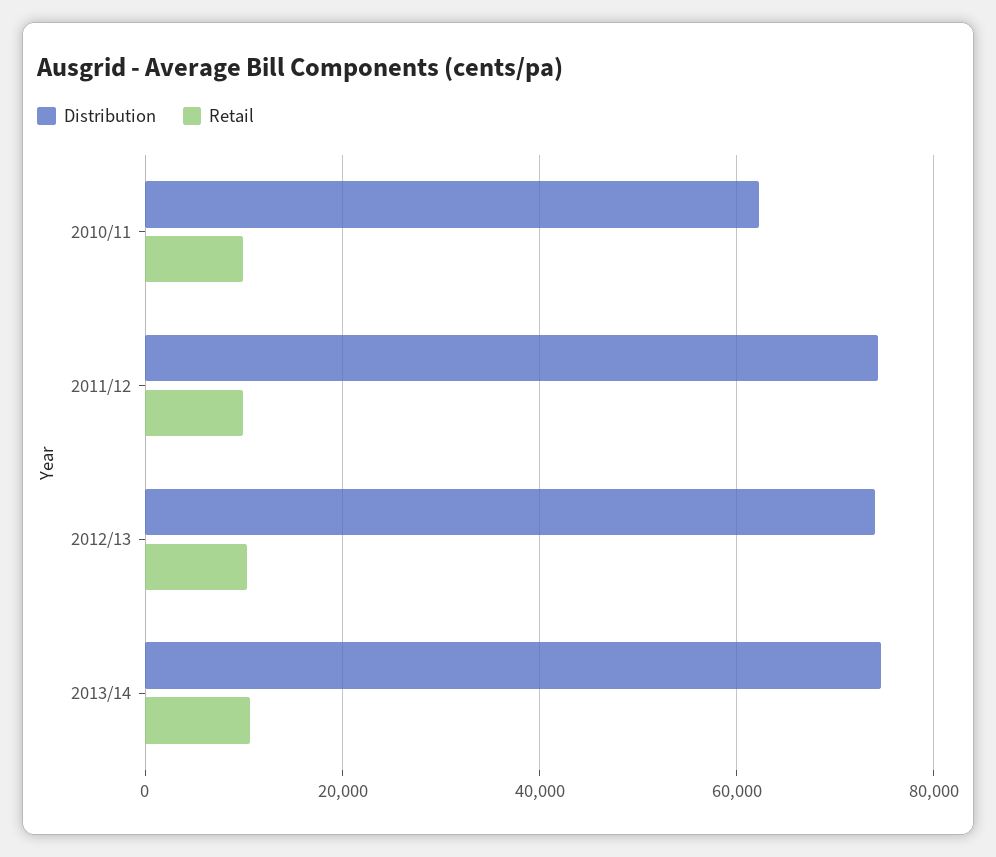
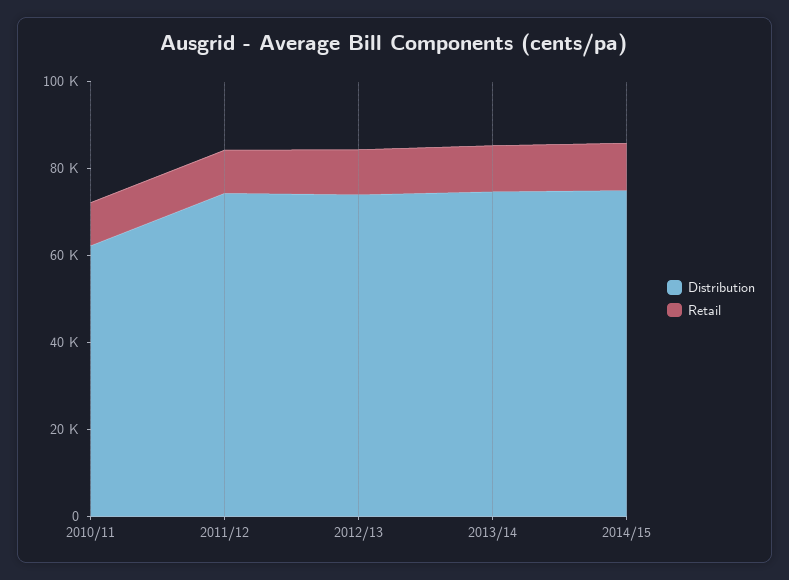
Distribution, 2014/15: none -> 75000
Retail, 2014/15: none -> 10000

